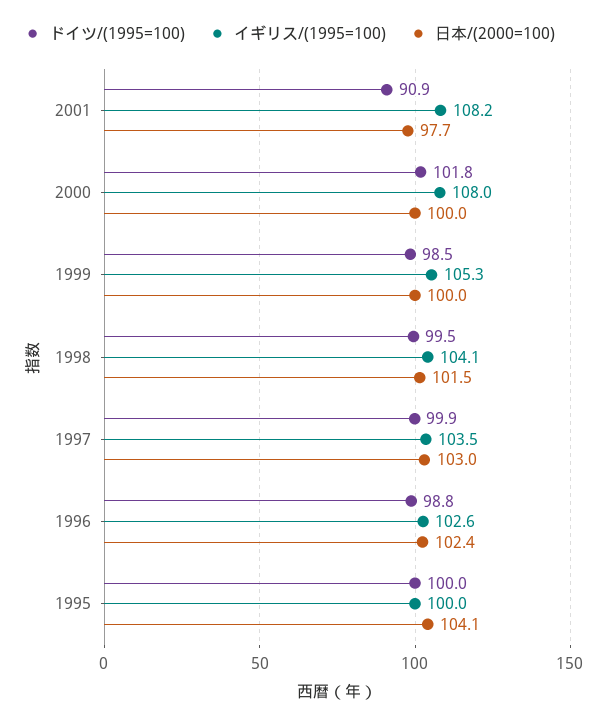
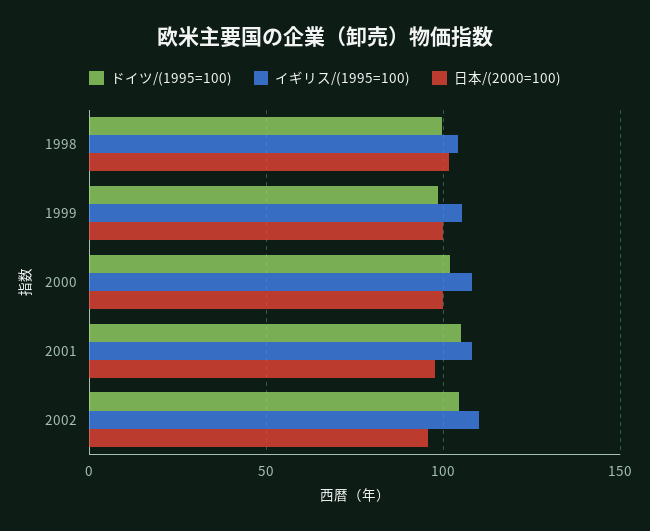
ドイツ/(1995=100), 2001: 90.9 -> 105
ドイツ/(1995=100), 1997: 99.9 -> none
イギリス/(1995=100), 1997: 103.5 -> none
日本/(2000=100), 1997: 103 -> none
ドイツ/(1995=100), 1996: 98.8 -> none
イギリス/(1995=100), 1996: 102.6 -> none
日本/(2000=100), 1996: 102.4 -> none
ドイツ/(1995=100), 1995: 100 -> none
イギリス/(1995=100), 1995: 100 -> none
日本/(2000=100), 1995: 104.1 -> none
ドイツ/(1995=100), 2002: none -> 105
イギリス/(1995=100), 2002: none -> 110
日本/(2000=100), 2002: none -> 95

